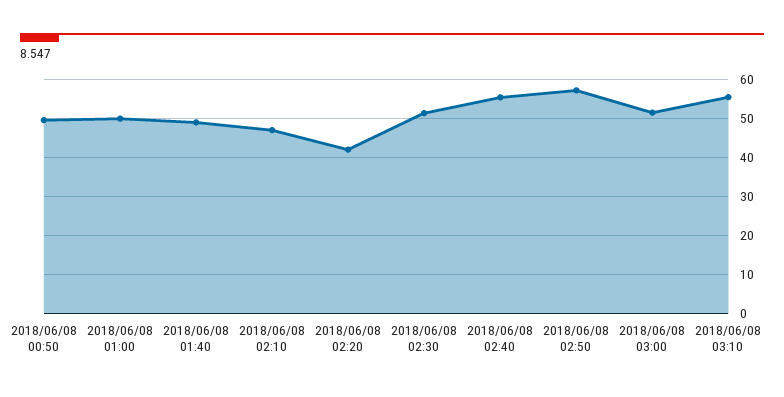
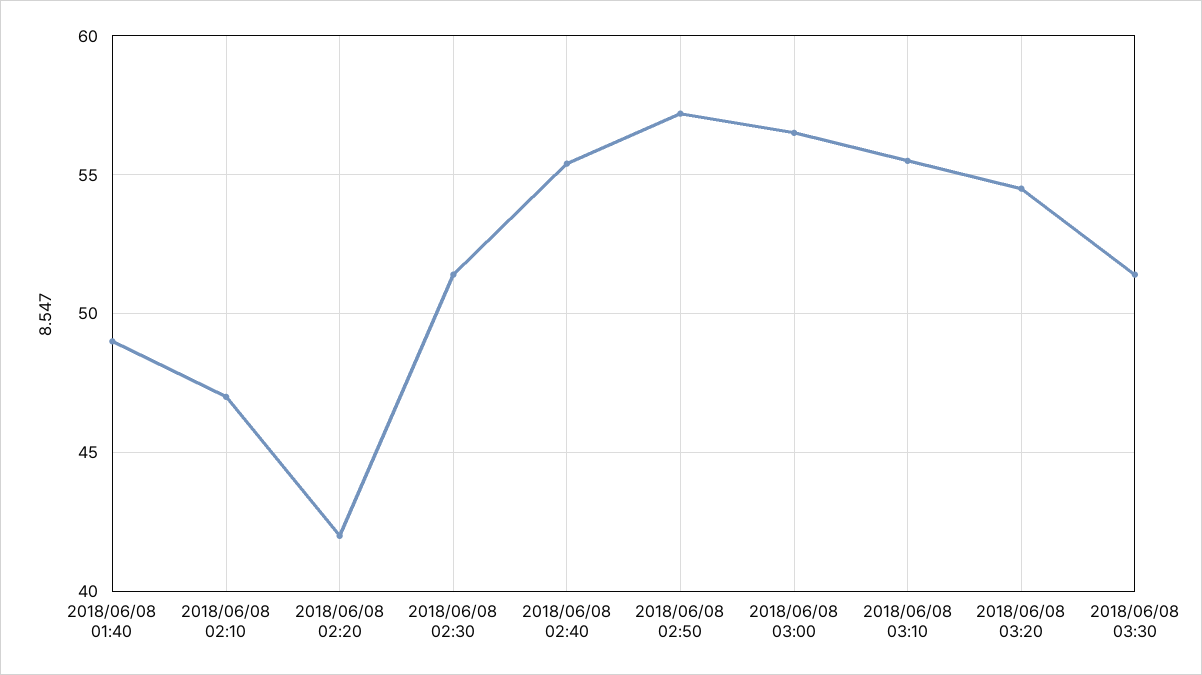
2018/06/08 00:50: 50 -> none
2018/06/08 01:00: 50 -> none
2018/06/08 03:00: 52 -> 56.5
2018/06/08 03:20: none -> 54.5
2018/06/08 03:30: none -> 51.5

